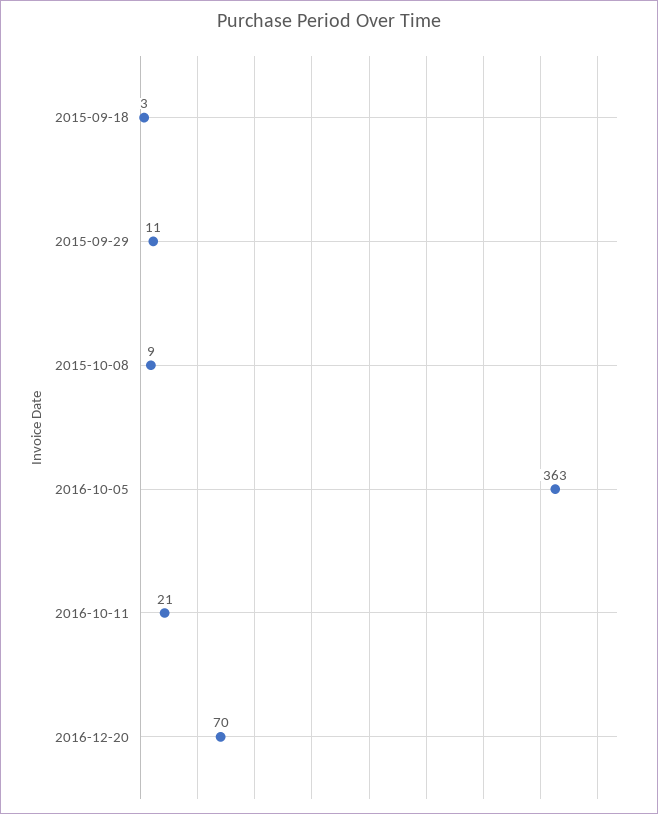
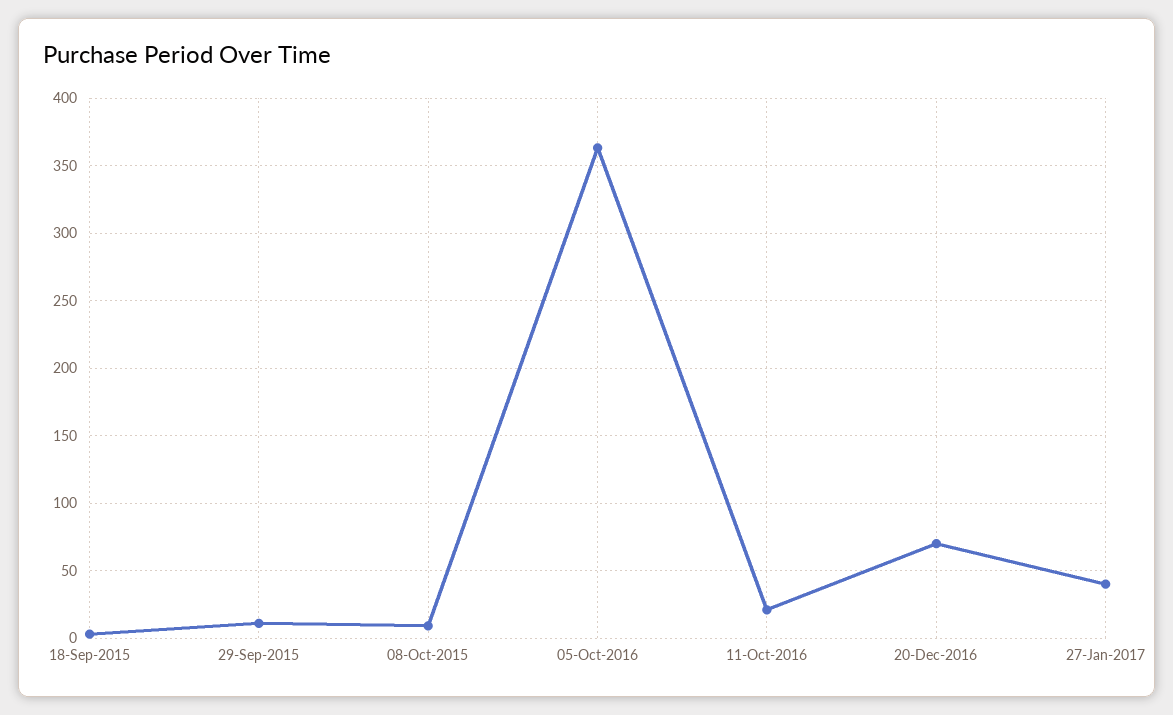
27-Jan-2017: none -> 40

